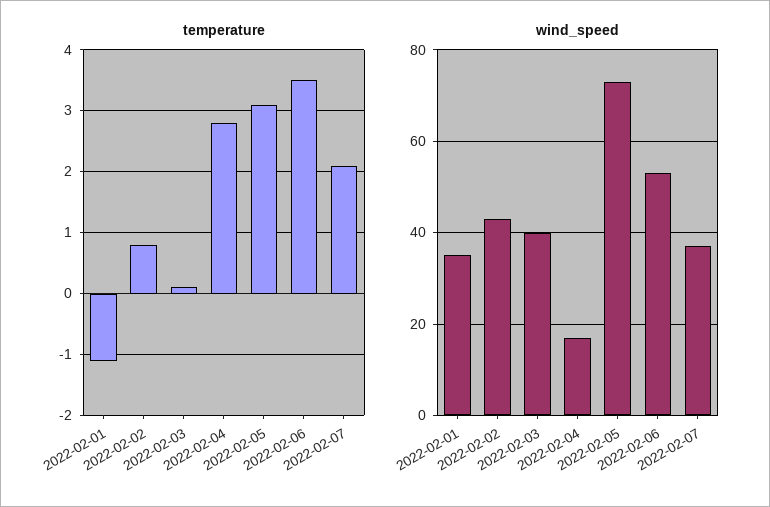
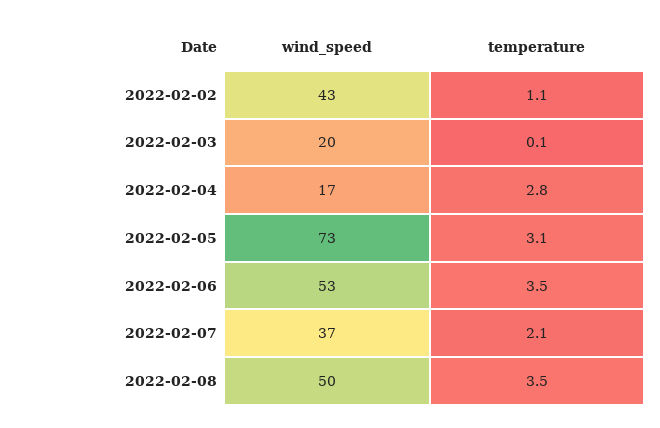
temperature, 2022-02-01: -1.1 -> none
temperature, 2022-02-02: 0.8 -> 1.1
wind_speed, 2022-02-01: 35 -> none
wind_speed, 2022-02-03: 40 -> 20
wind_speed, 2022-02-08: none -> 50
temperature, 2022-02-08: none -> 3.5

